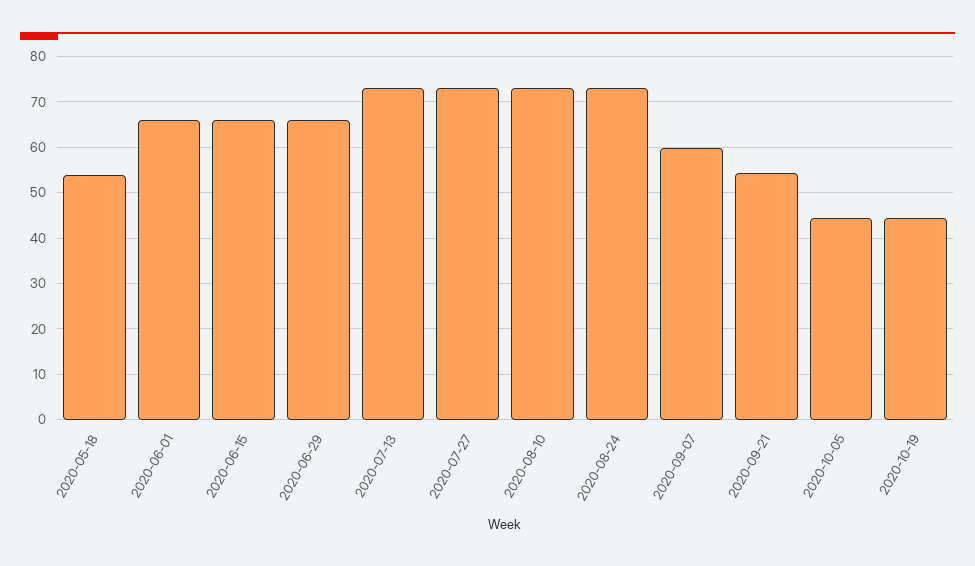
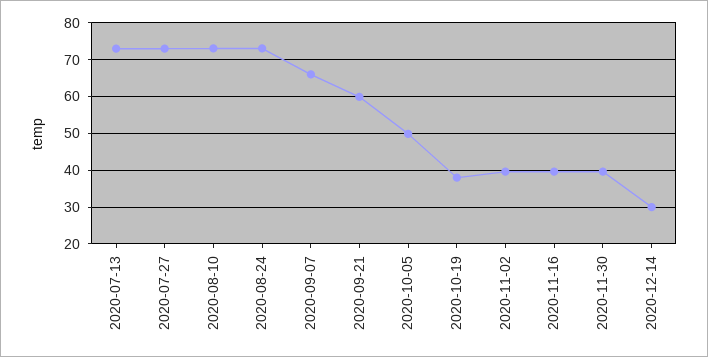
2020-05-18: 54 -> none
2020-06-01: 66 -> none
2020-06-15: 66 -> none
2020-06-29: 66 -> none
2020-09-07: 60 -> 66
2020-09-21: 54 -> 60
2020-10-05: 44 -> 50
2020-10-19: 44 -> 38
2020-11-02: none -> 40
2020-11-16: none -> 40
2020-11-30: none -> 40
2020-12-14: none -> 30

